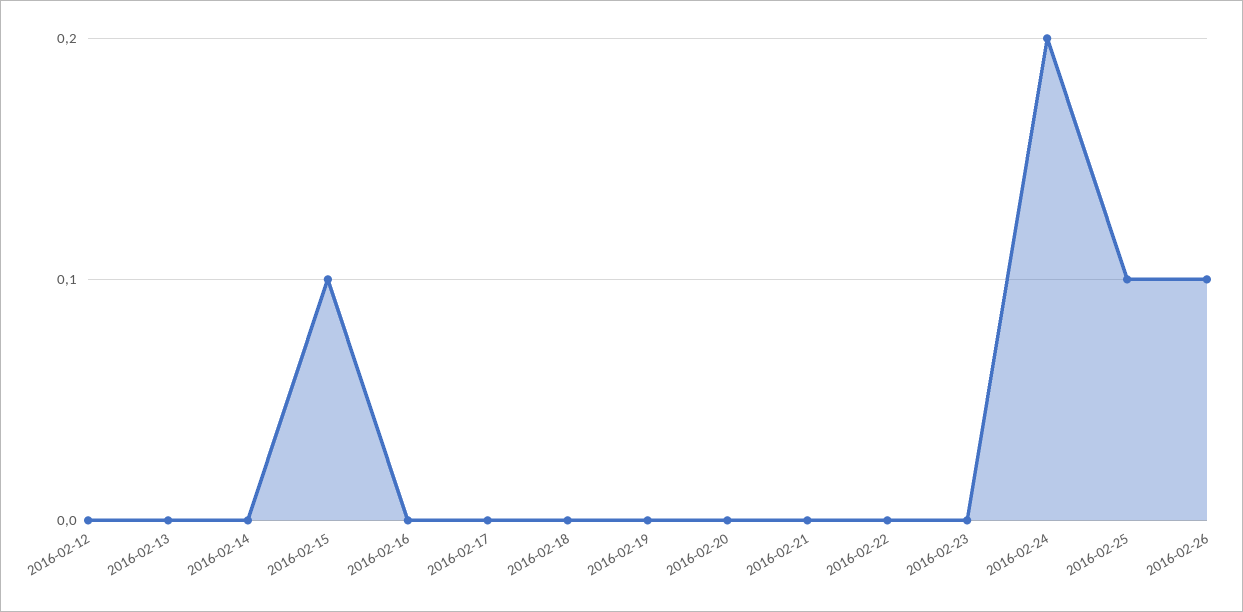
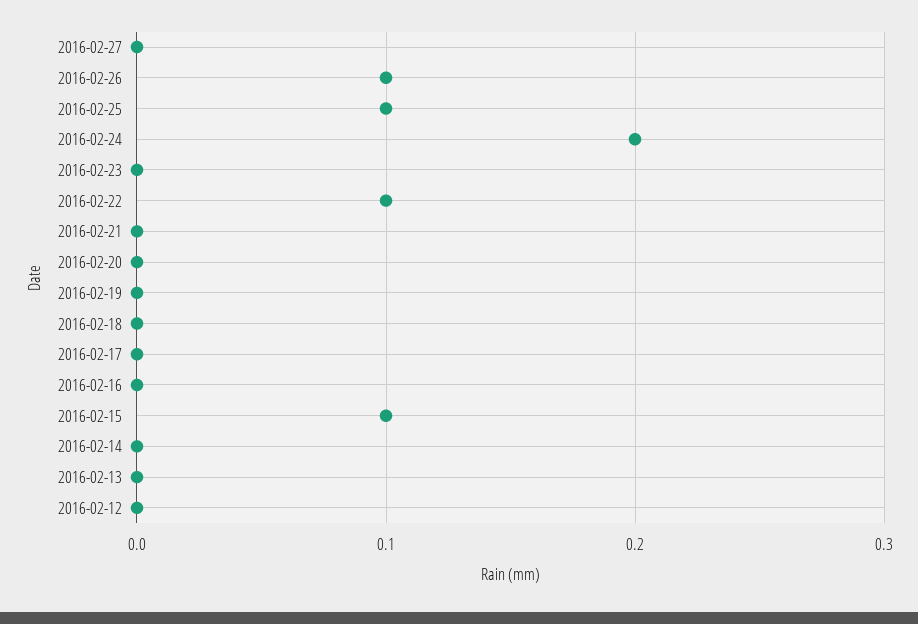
2016-02-22: 0 -> 0.1
2016-02-27: none -> 0

